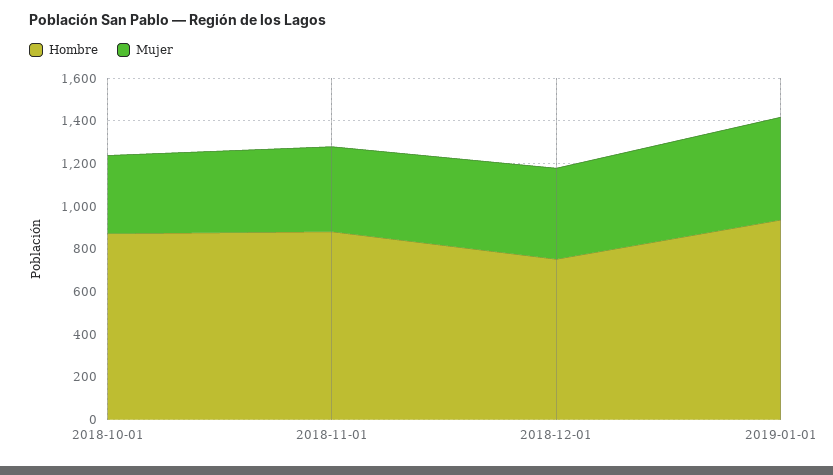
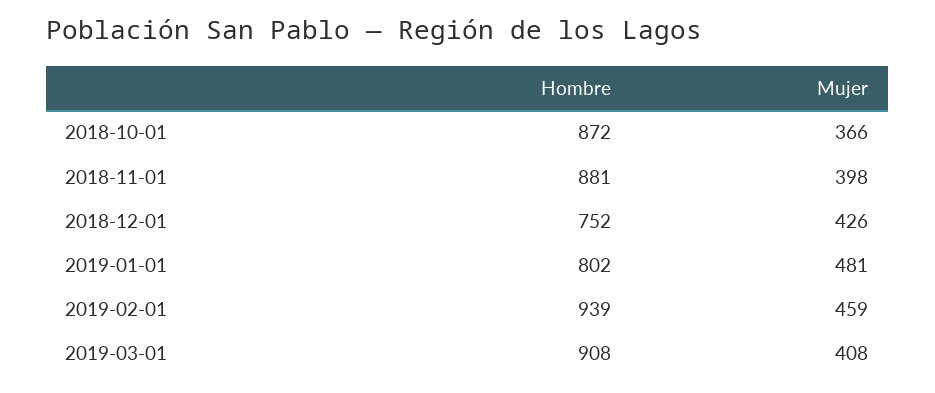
Hombre, 2019-01-01: 950 -> 802
Hombre, 2019-02-01: none -> 939
Mujer, 2019-02-01: none -> 459
Hombre, 2019-03-01: none -> 908
Mujer, 2019-03-01: none -> 408

